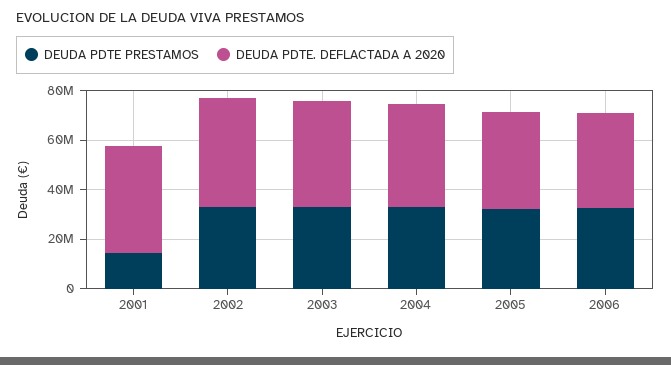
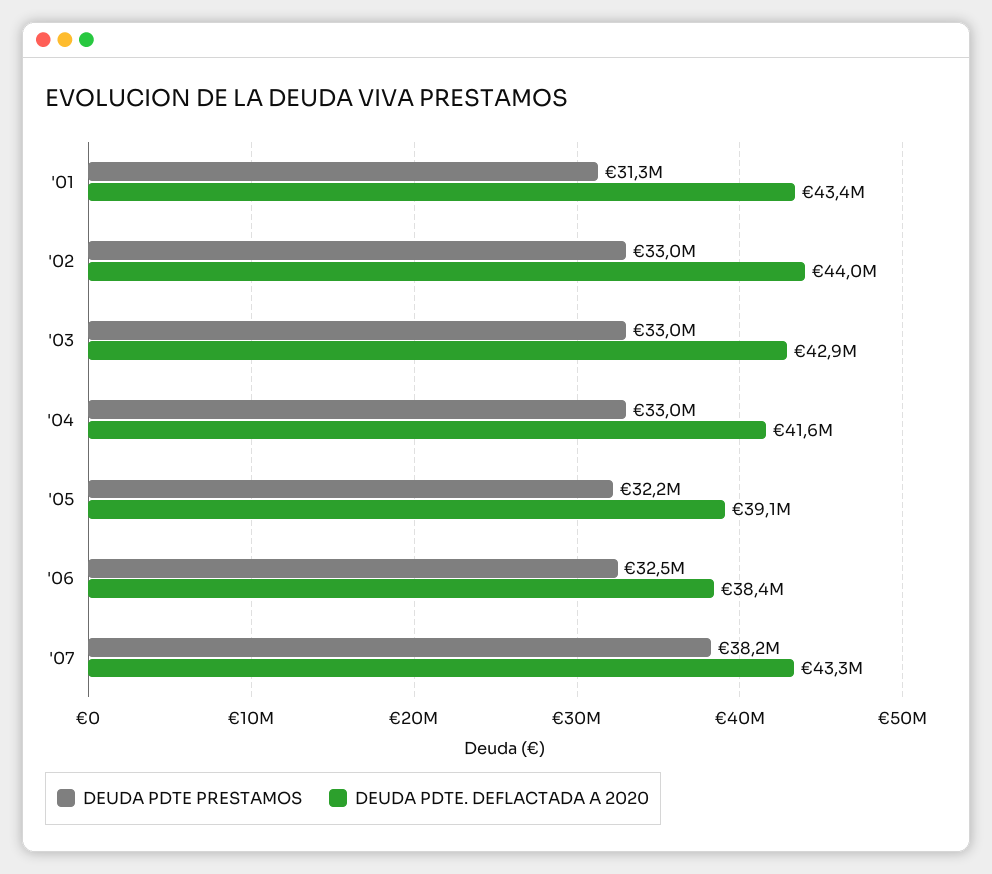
DEUDA PDTE PRESTAMOS, 2001: 15000000 -> 31300000
DEUDA PDTE PRESTAMOS, '07: none -> 38200000
DEUDA PDTE. DEFLACTADA A 2020, '07: none -> 43300000

